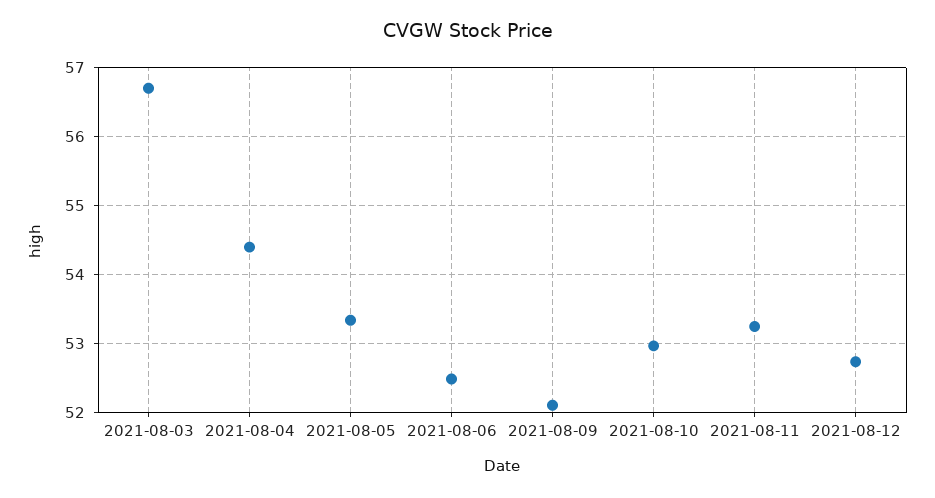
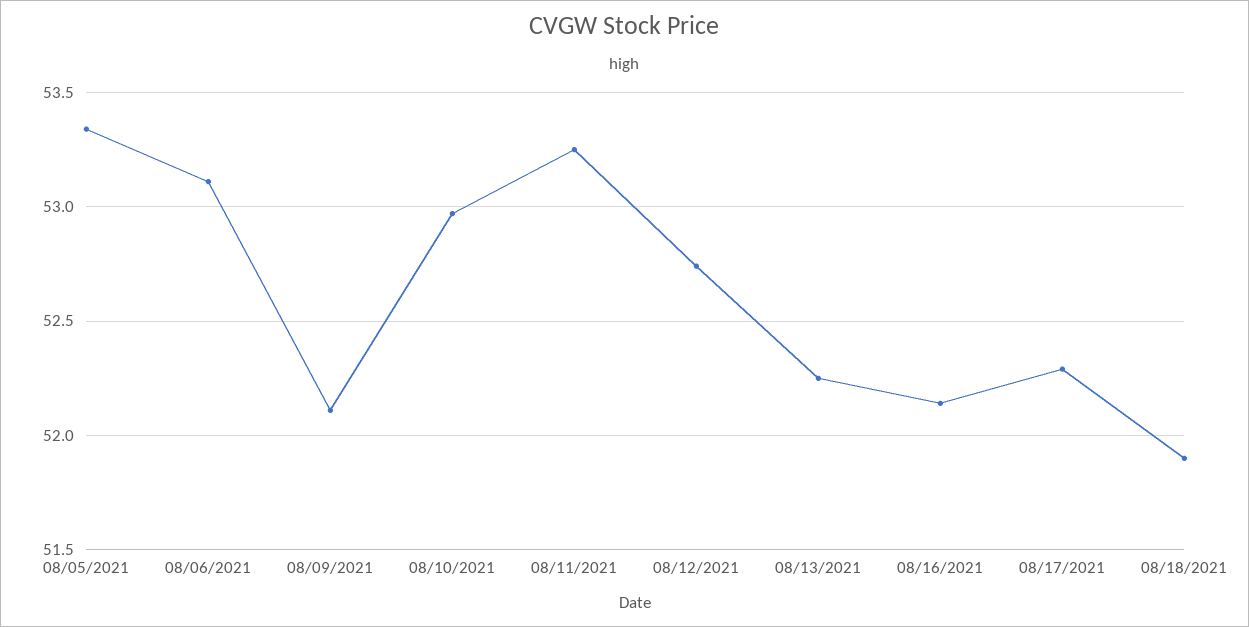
2021-08-03: 56.7 -> none
2021-08-04: 54.4 -> none
2021-08-06: 52.5 -> 53.1
08/13/2021: none -> 52.25
08/16/2021: none -> 52.15
08/17/2021: none -> 52.3
08/18/2021: none -> 51.9

